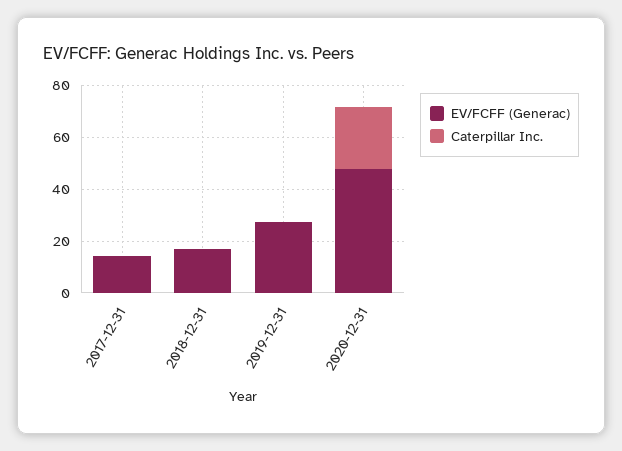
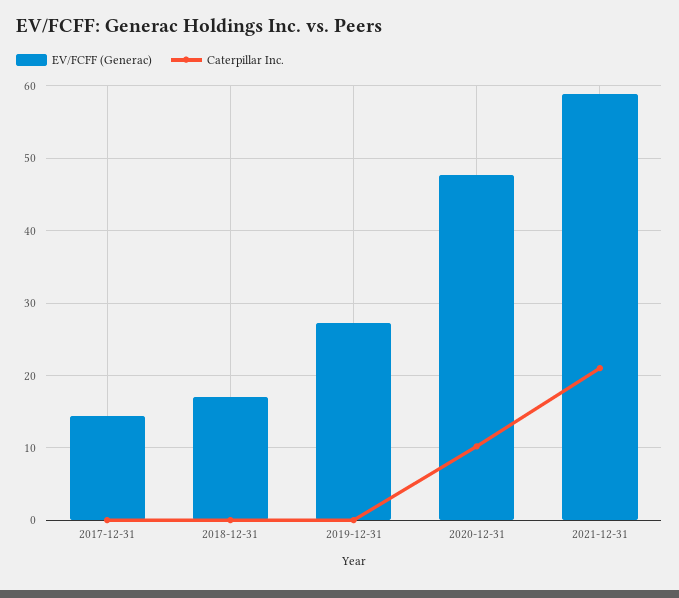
Caterpillar Inc., 2020-12-31: 25 -> 10
EV/FCFF (Generac), 2021-12-31: none -> 59
Caterpillar Inc., 2021-12-31: none -> 21

